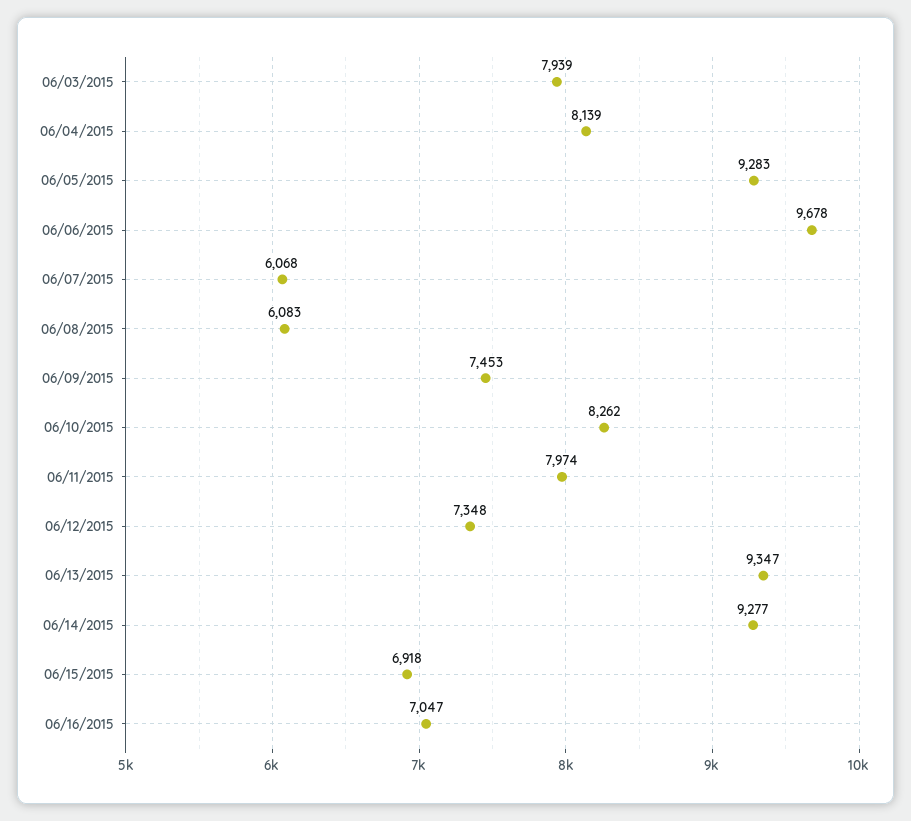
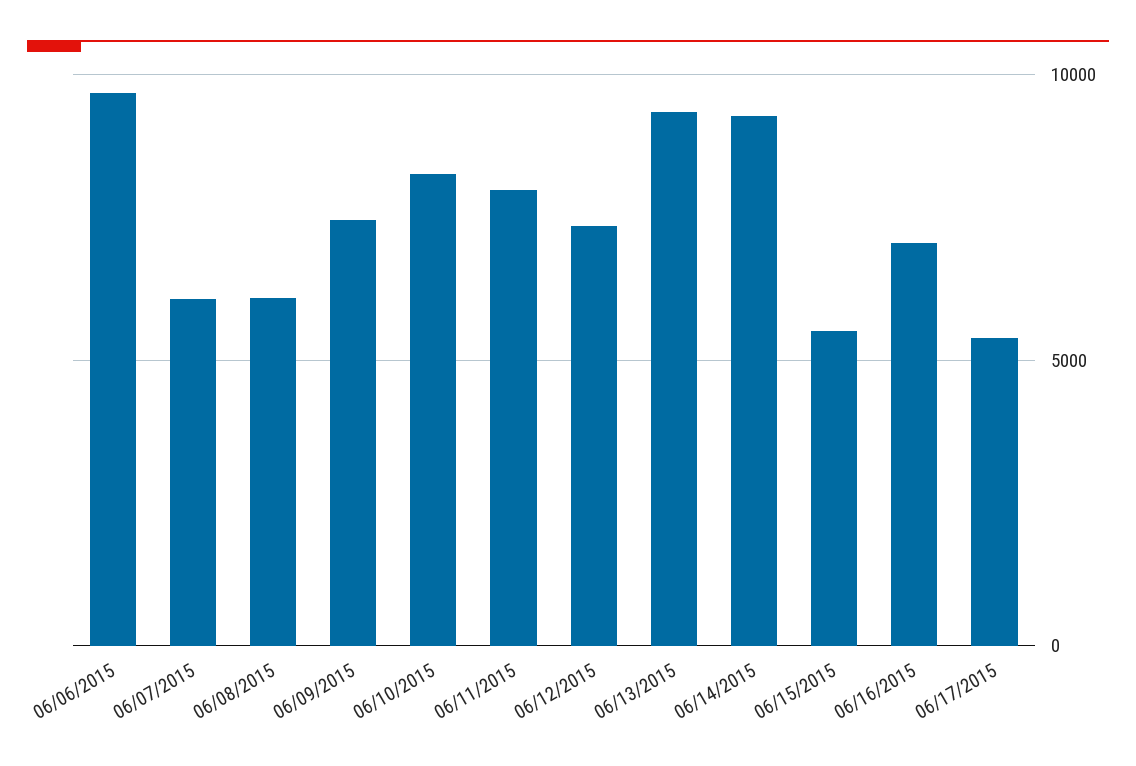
06/03/2015: 7939 -> none
06/04/2015: 8139 -> none
06/05/2015: 9283 -> none
06/15/2015: 6918 -> 5500
06/17/2015: none -> 5500

